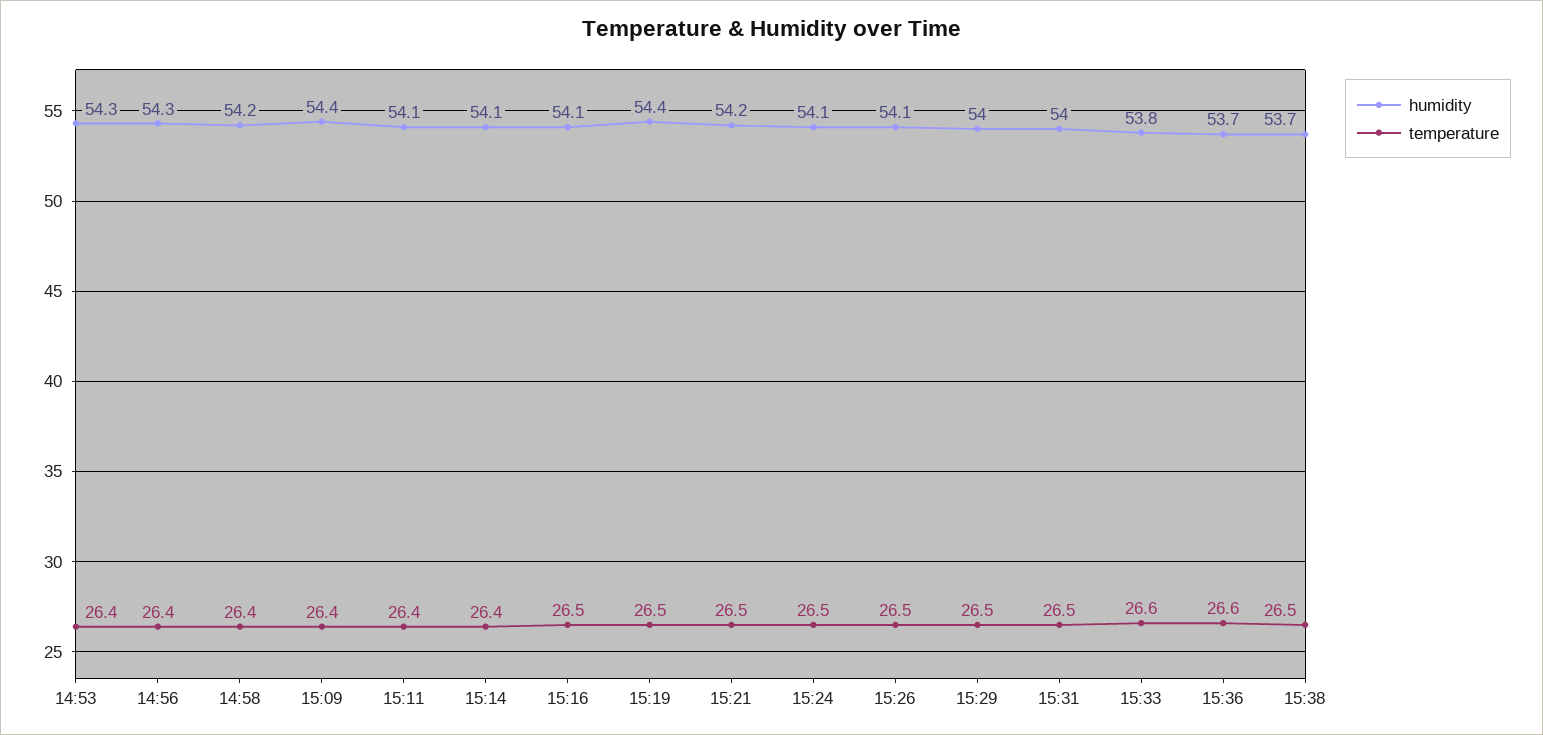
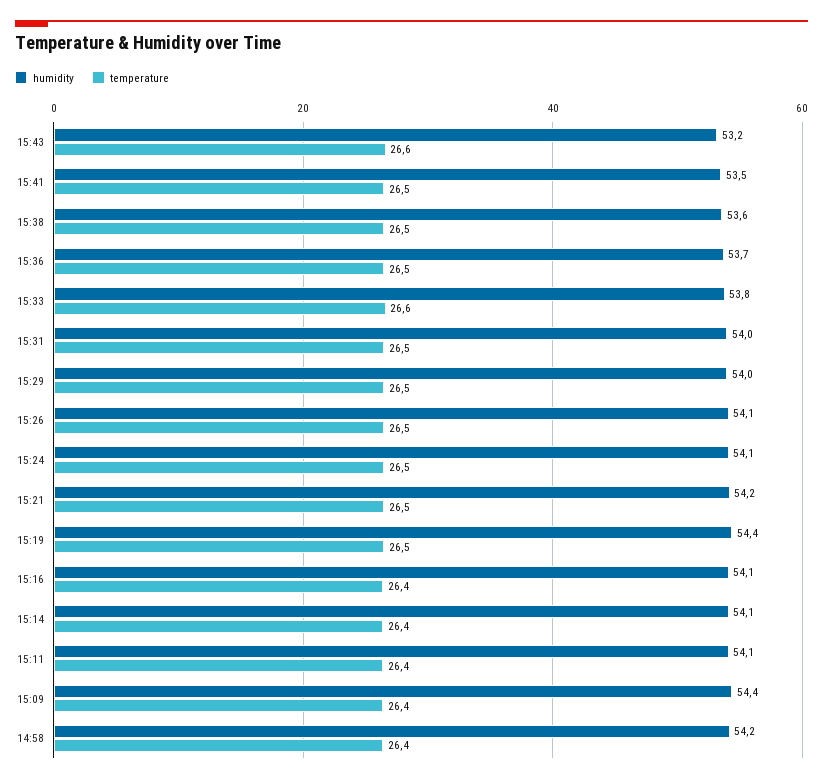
humidity, 14:53: 54.3 -> none
temperature, 14:53: 26.4 -> none
humidity, 14:56: 54.3 -> none
temperature, 14:56: 26.4 -> none
temperature, 15:16: 26.5 -> 26.4
temperature, 15:36: 26.6 -> 26.5
humidity, 15:38: 53.7 -> 53.6
humidity, 15:43: none -> 53.2
temperature, 15:43: none -> 26.6
humidity, 15:41: none -> 53.5
temperature, 15:41: none -> 26.5

